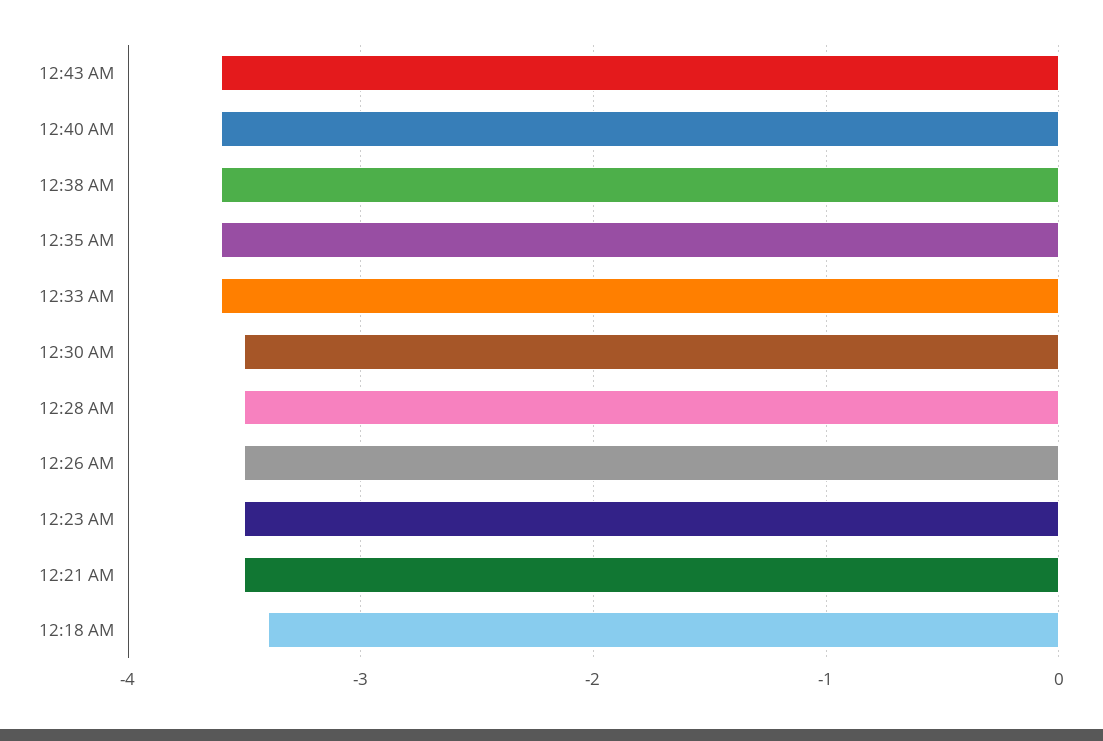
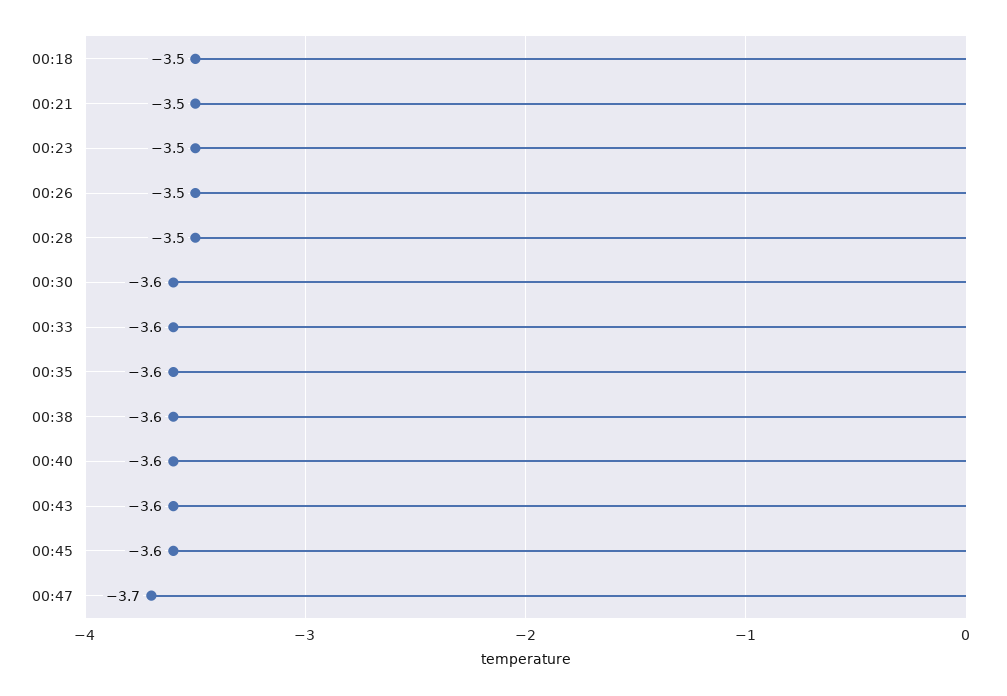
12:30 AM: -3.5 -> -3.6
12:18 AM: -3.4 -> -3.5
00:45: none -> -3.6
00:47: none -> -3.7

